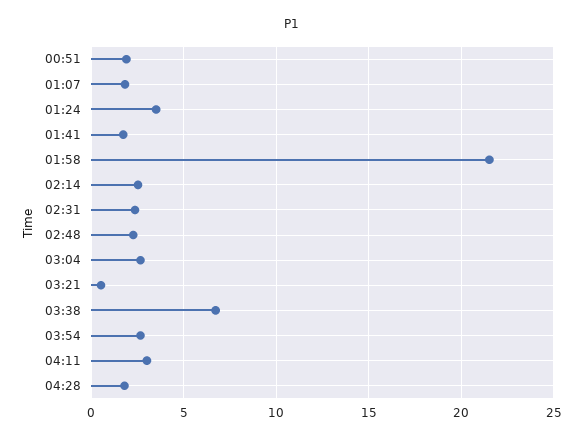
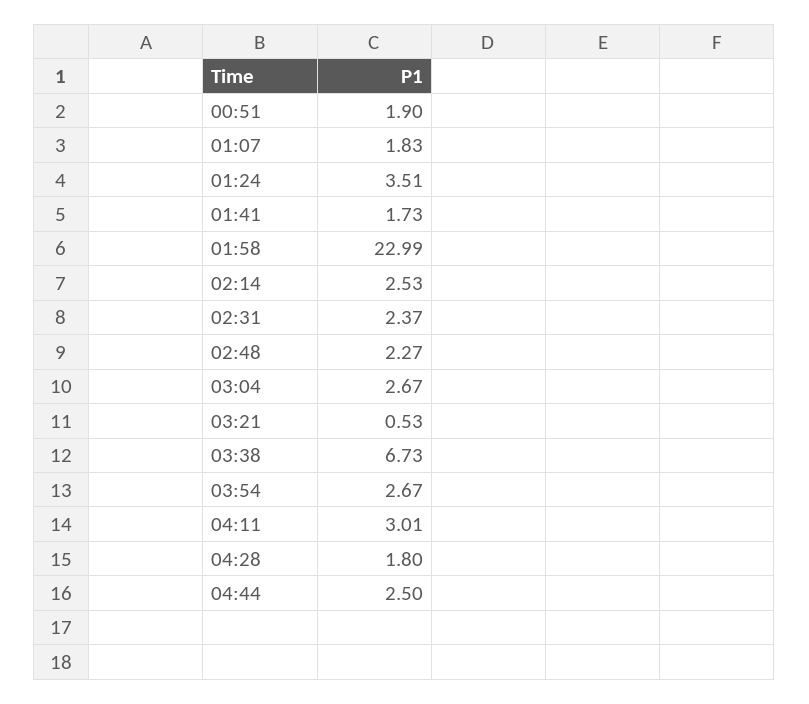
01:58: 21.5 -> 22.99
04:44: none -> 2.5

